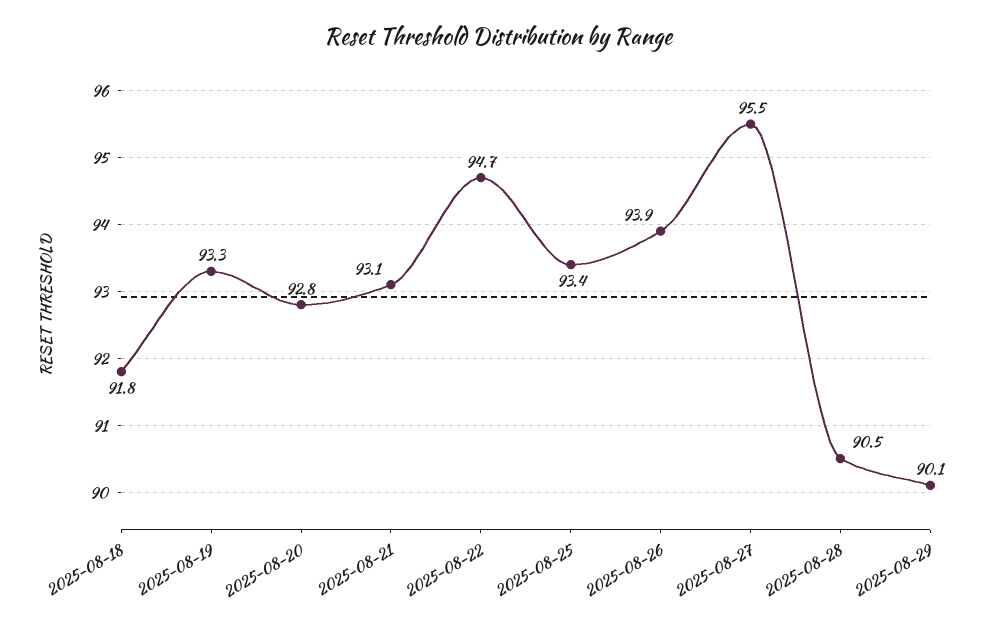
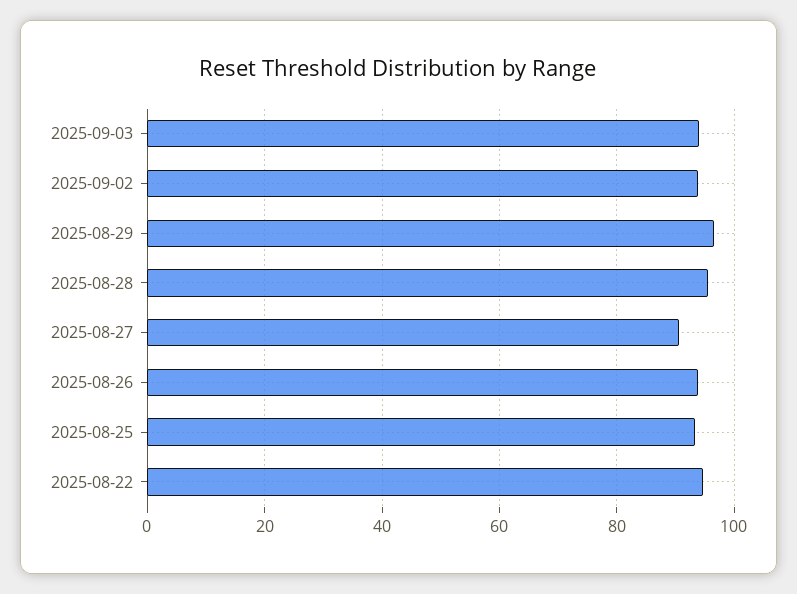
2025-08-18: 91.8 -> none
2025-08-19: 93.3 -> none
2025-08-20: 92.8 -> none
2025-08-21: 93.1 -> none
2025-08-27: 95.5 -> 90
2025-08-28: 90.5 -> 96
2025-08-29: 90.1 -> 96
2025-09-03: none -> 94
2025-09-02: none -> 94

